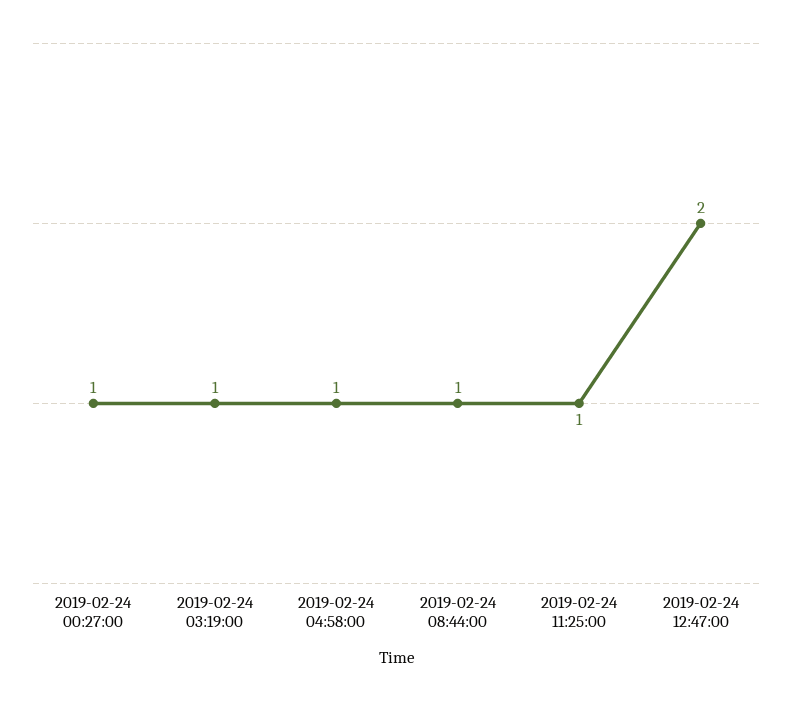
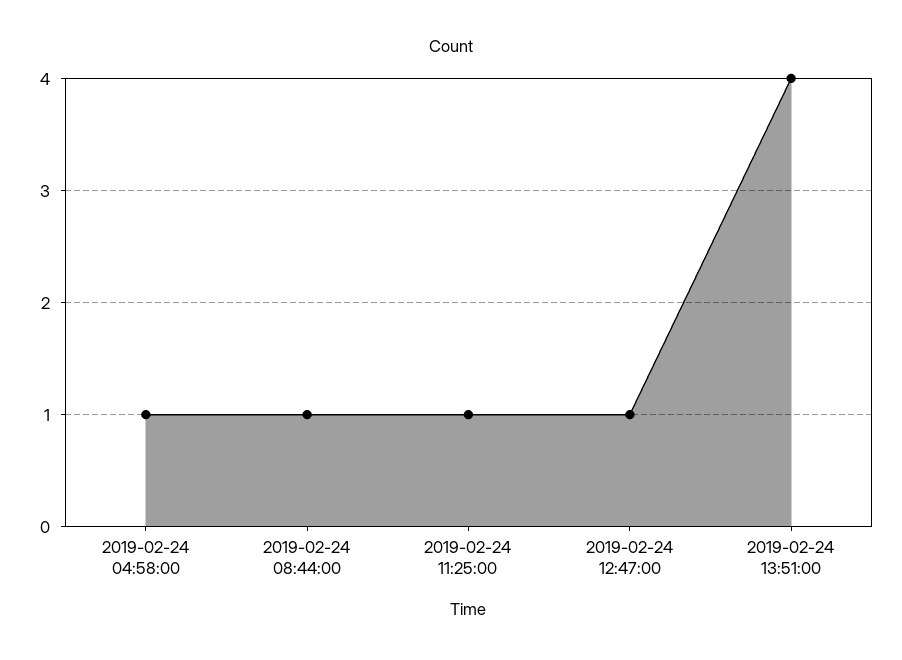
2019-02-24 00:27:00: 1 -> none
2019-02-24 03:19:00: 1 -> none
2019-02-24 12:47:00: 2 -> 1
2019-02-24 13:51:00: none -> 4

